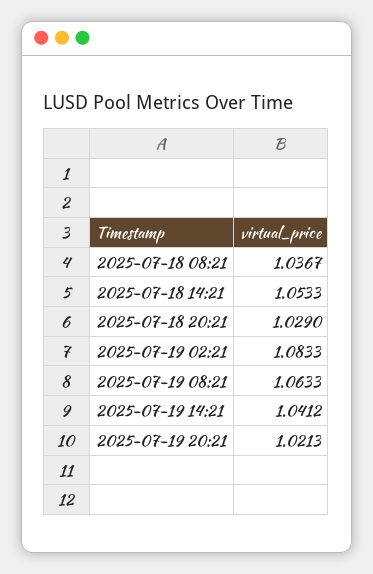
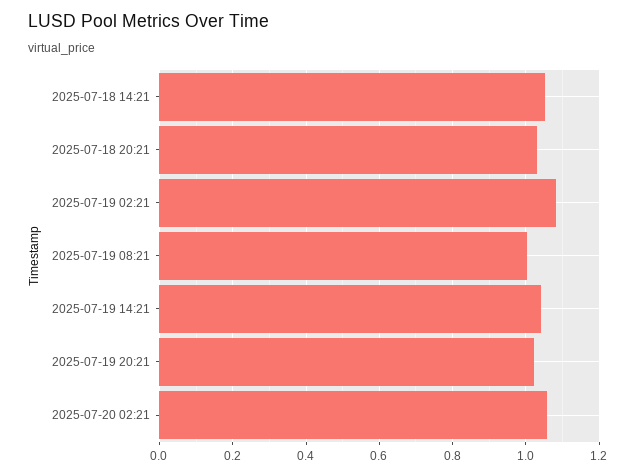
2025-07-18 08:21: 1.0367 -> none
2025-07-19 08:21: 1.0633 -> 1
2025-07-20 02:21: none -> 1.06

